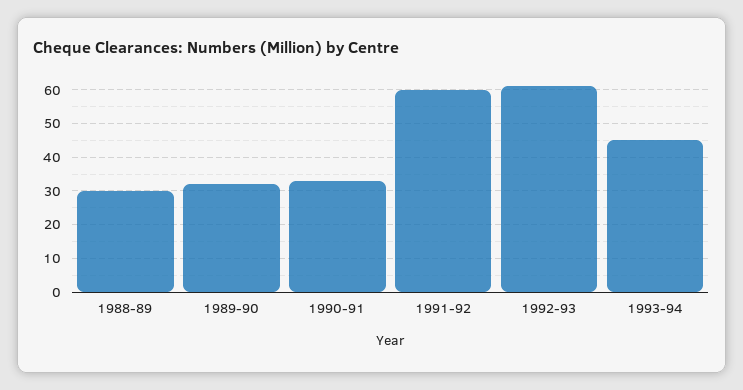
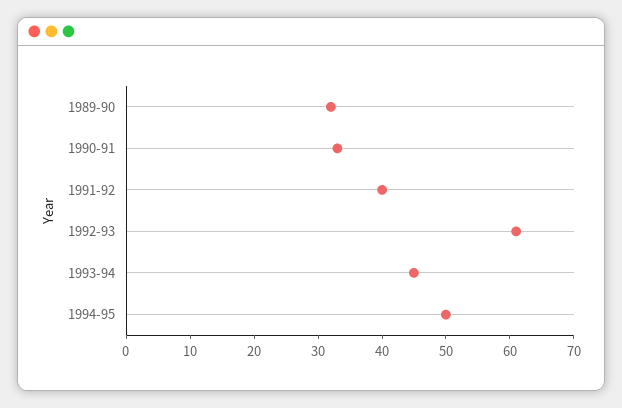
1988-89: 30 -> none
1991-92: 60 -> 40
1994-95: none -> 50

